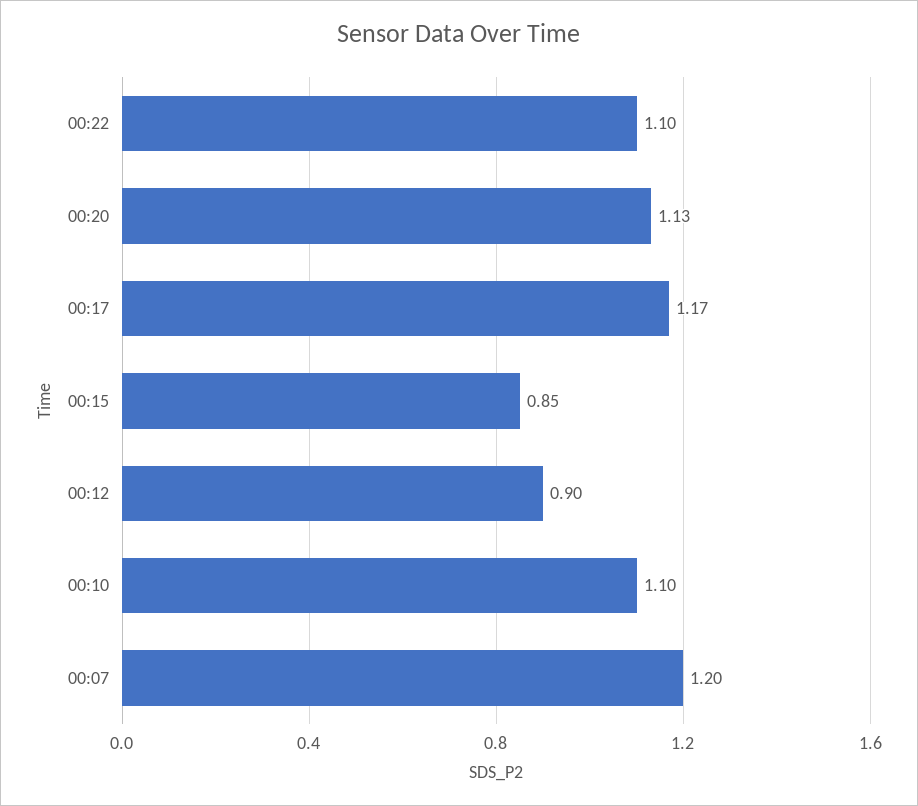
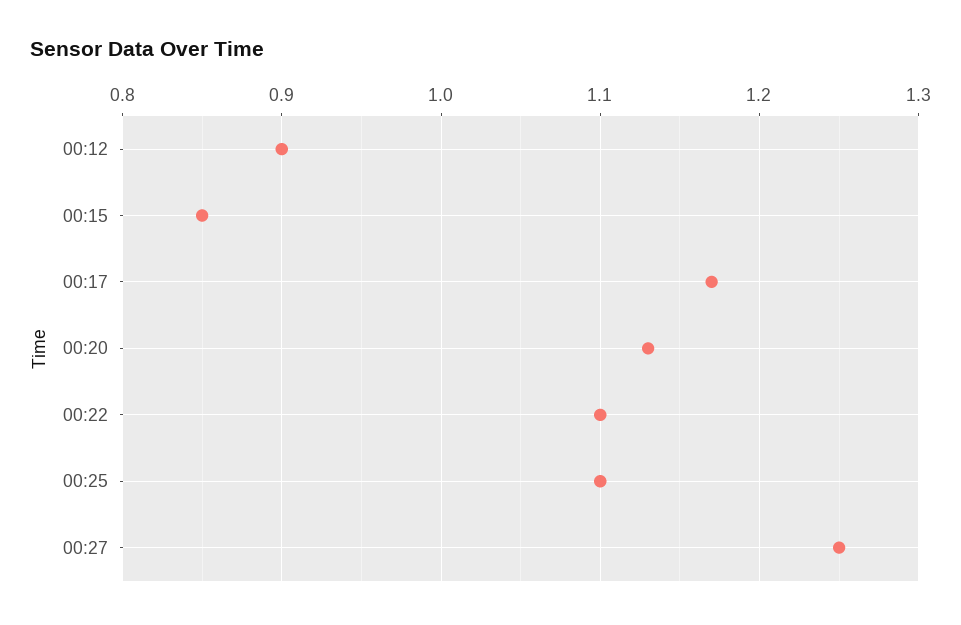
00:10: 1.1 -> none
00:07: 1.2 -> none
00:25: none -> 1.1
00:27: none -> 1.25

